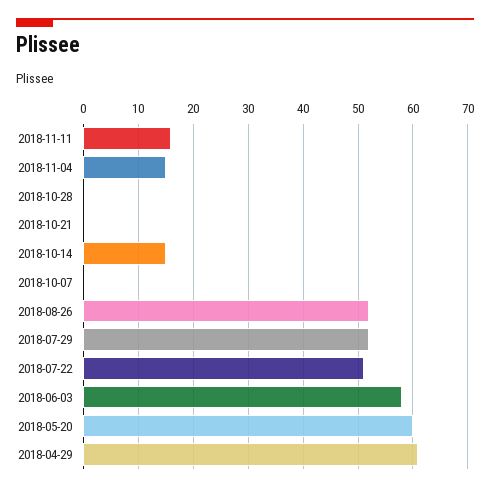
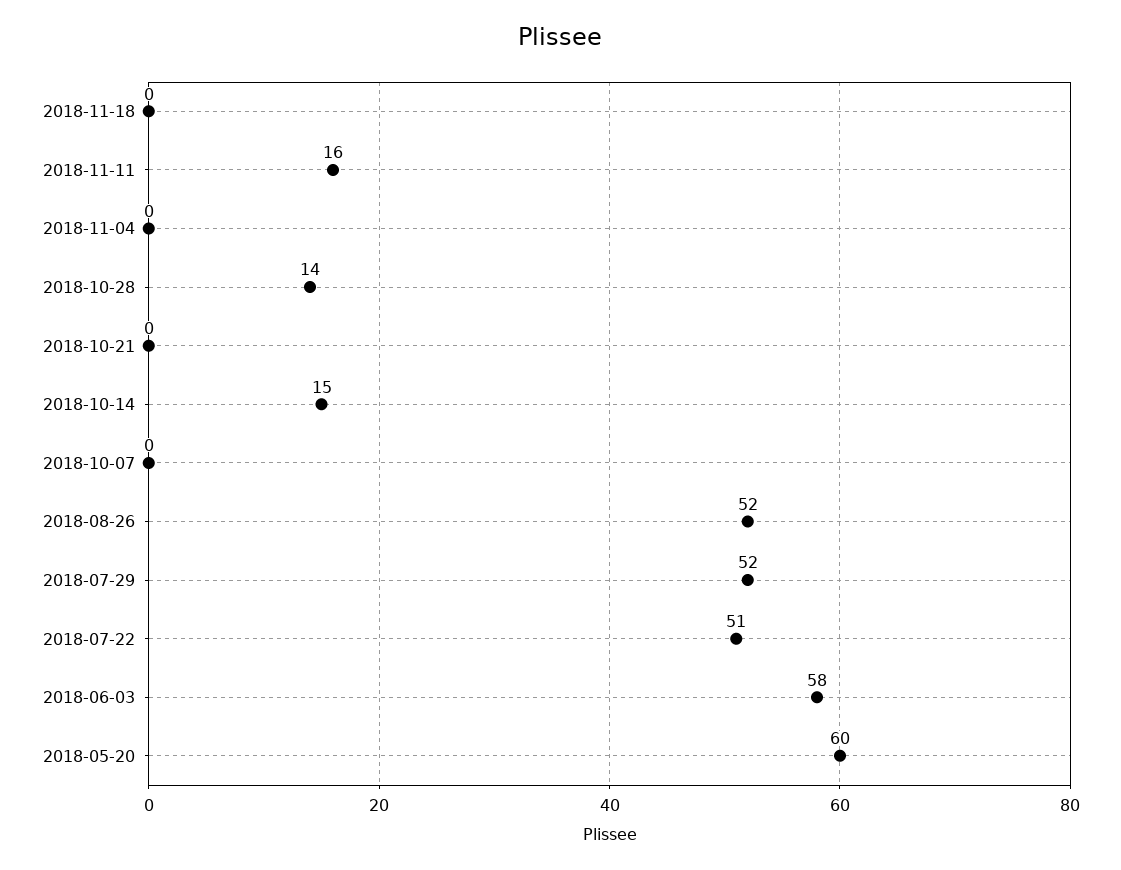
2018-11-04: 15 -> 0
2018-10-28: 0 -> 14
2018-04-29: 60 -> none
2018-11-18: none -> 0

